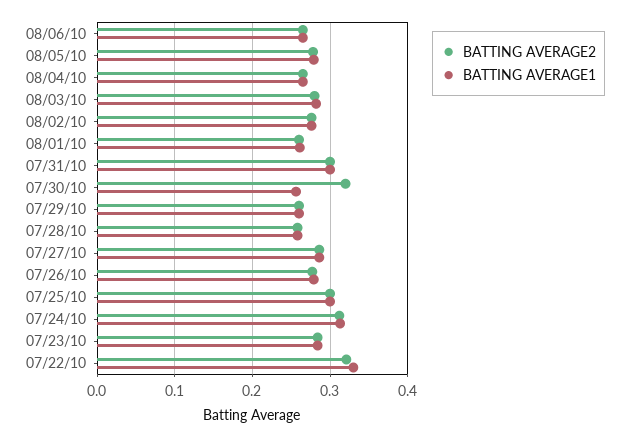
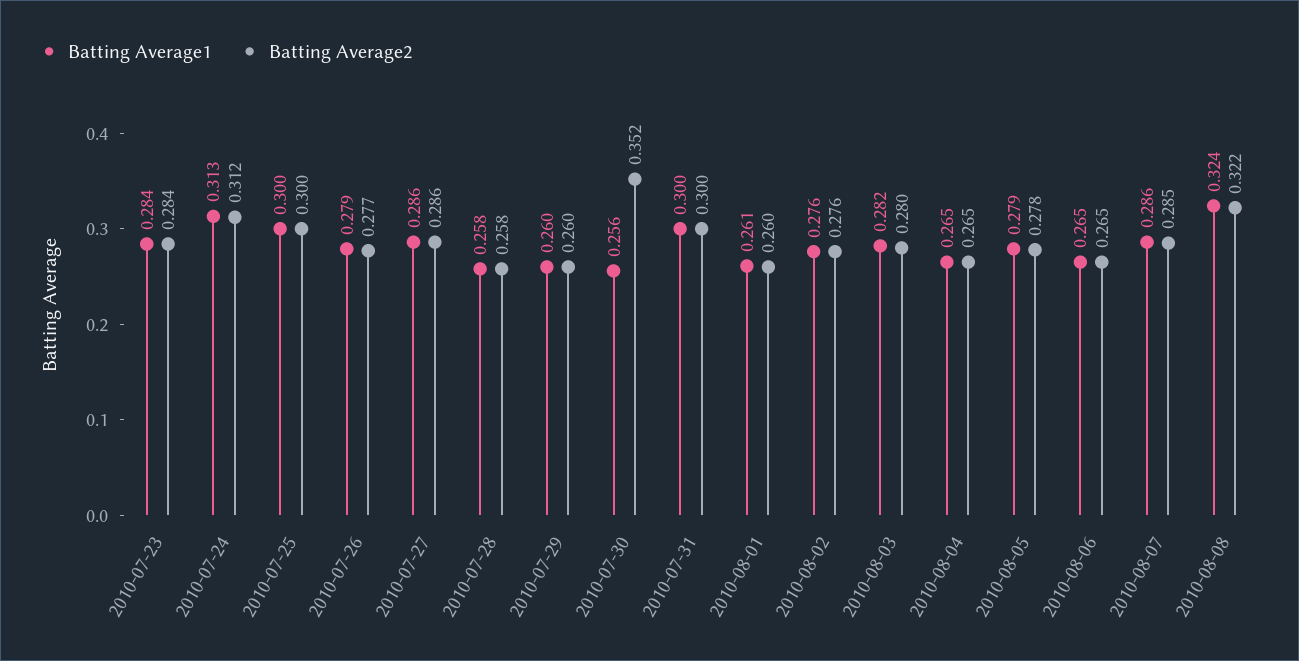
BATTING AVERAGE2, 07/30/10: 0.32 -> 0.352
BATTING AVERAGE2, 07/22/10: 0.32 -> none
BATTING AVERAGE1, 07/22/10: 0.33 -> none
BATTING AVERAGE1, 2010-08-07: none -> 0.286
BATTING AVERAGE2, 2010-08-07: none -> 0.285
BATTING AVERAGE1, 2010-08-08: none -> 0.324
BATTING AVERAGE2, 2010-08-08: none -> 0.322

